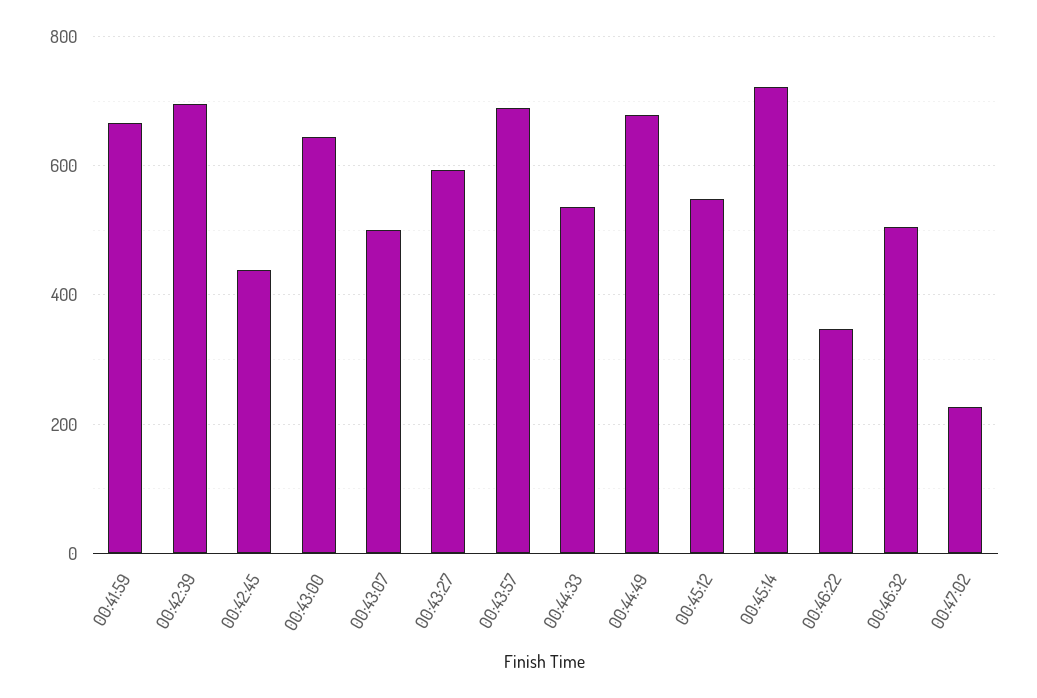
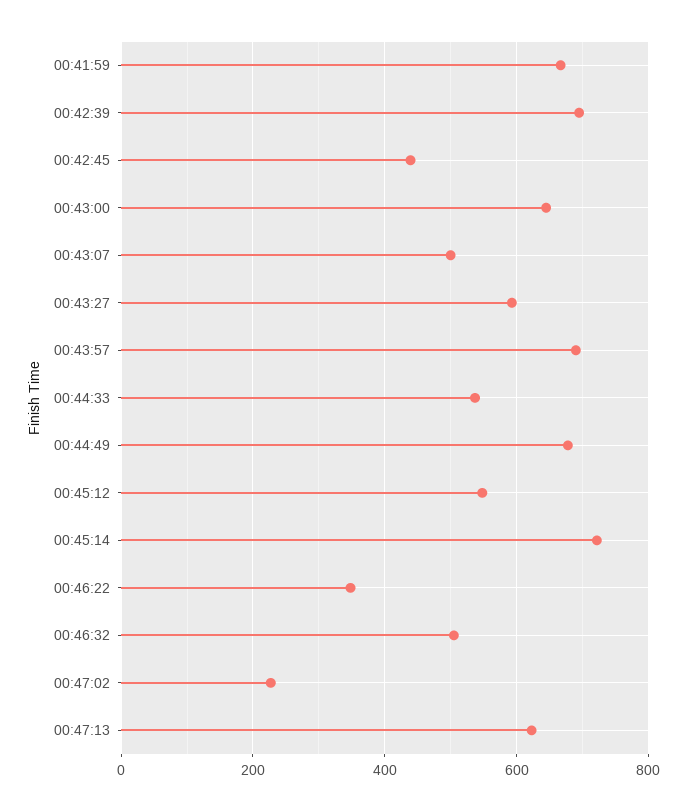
00:47:13: none -> 620

